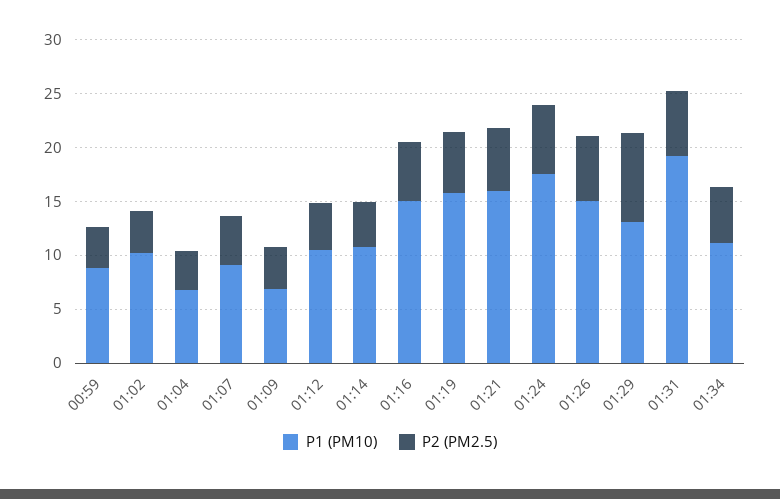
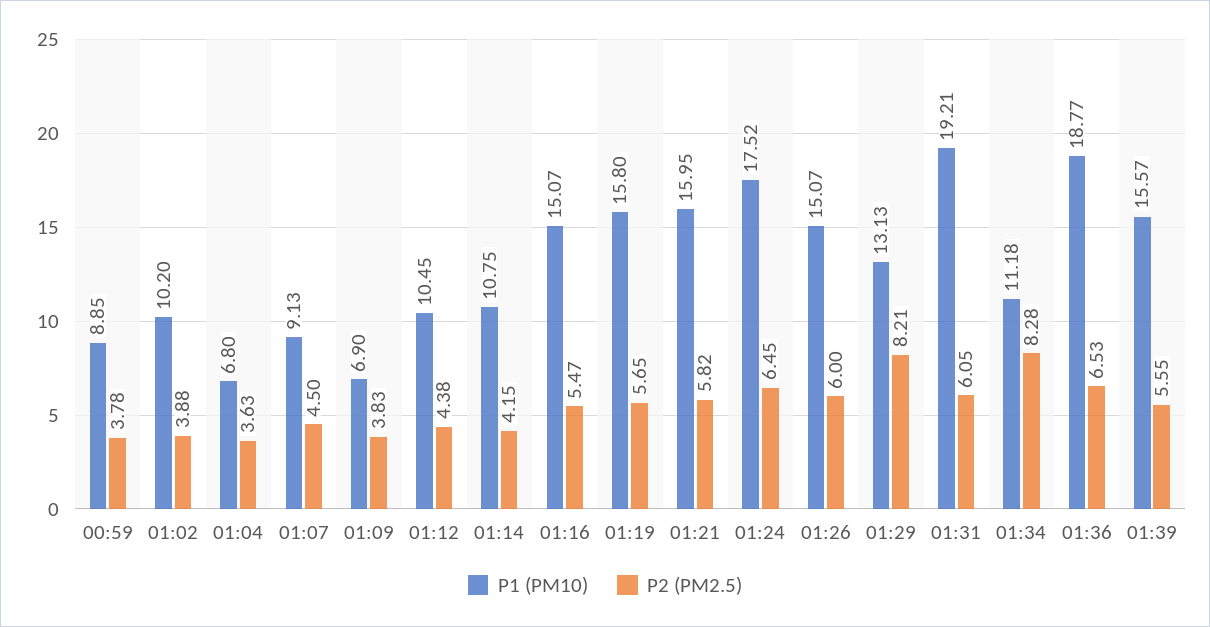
P2 (PM2.5), 01:34: 5 -> 8.28
P1 (PM10), 01:36: none -> 18.77
P2 (PM2.5), 01:36: none -> 6.53
P1 (PM10), 01:39: none -> 15.57
P2 (PM2.5), 01:39: none -> 5.55

